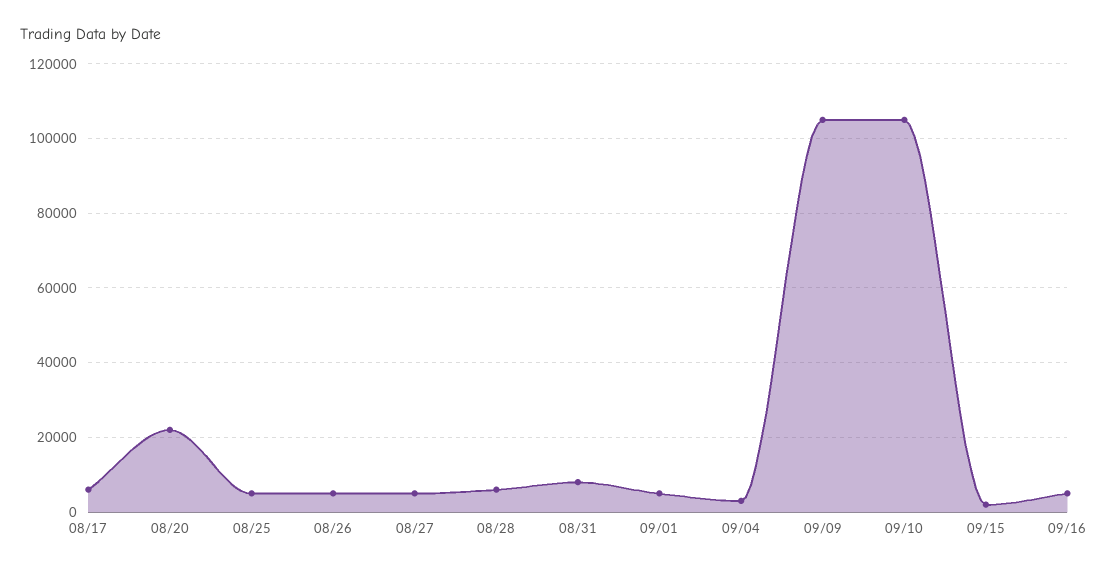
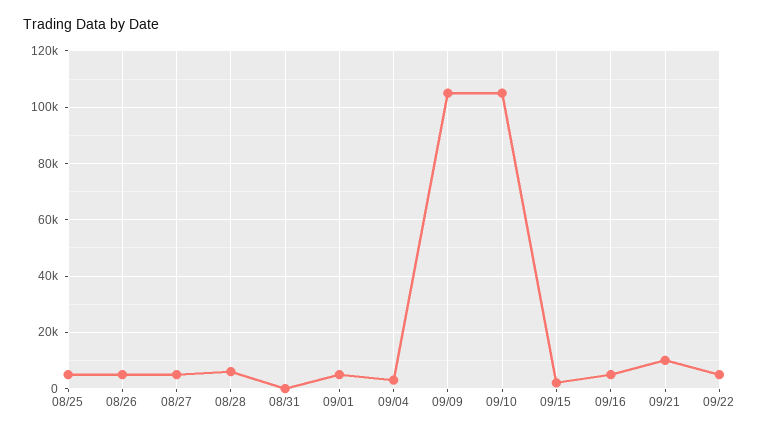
08/17: 6000 -> none
08/20: 22000 -> none
08/31: 8000 -> 0
09/21: none -> 10000
09/22: none -> 5000

